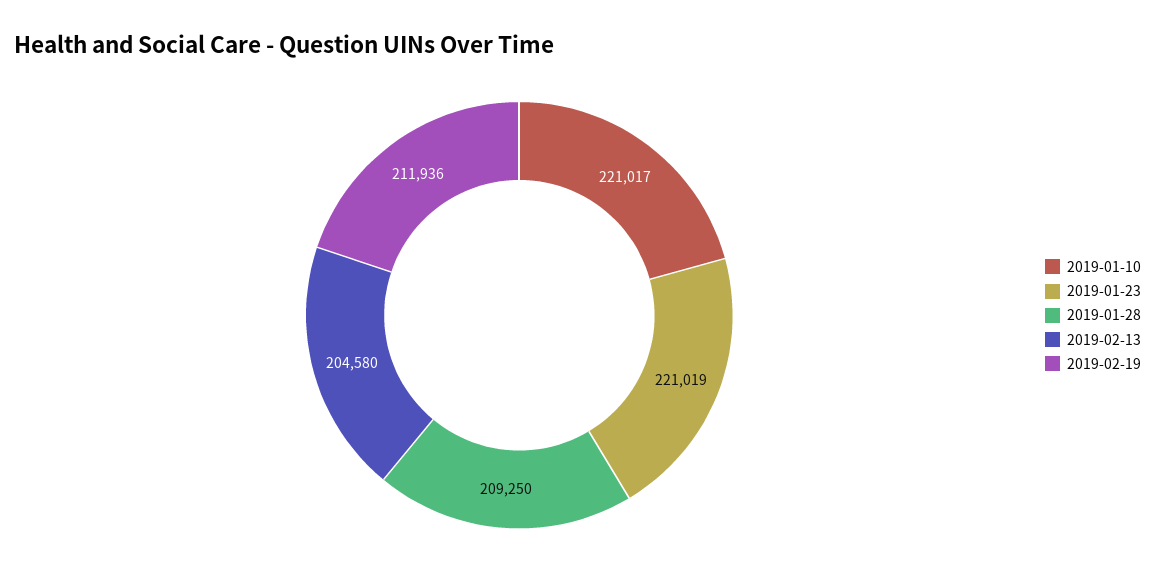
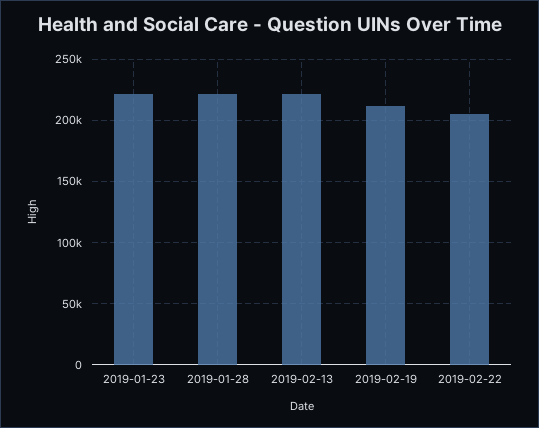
2019-01-10: 221017 -> none
2019-01-28: 209250 -> 220000
2019-02-13: 204580 -> 220000
2019-02-22: none -> 205000

